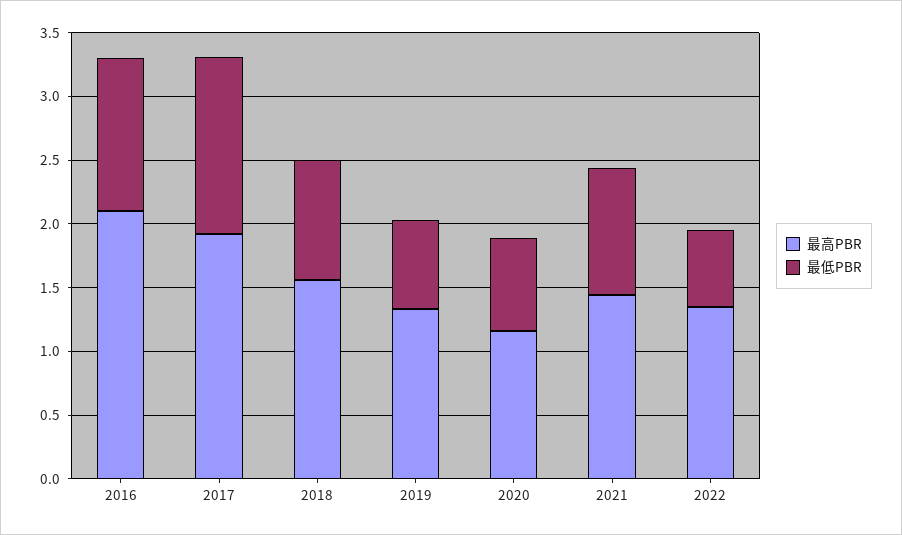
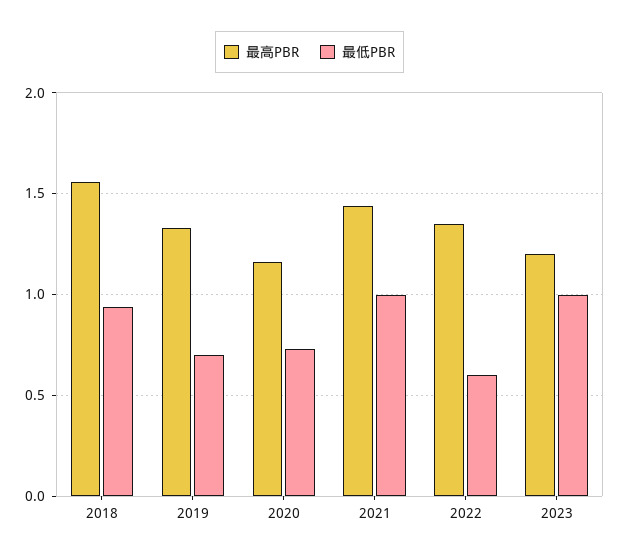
最高PBR, 2016: 2.1 -> none
最低PBR, 2016: 1.2 -> none
最高PBR, 2017: 1.9 -> none
最低PBR, 2017: 1.4 -> none
最高PBR, 2023: none -> 1.2
最低PBR, 2023: none -> 1

